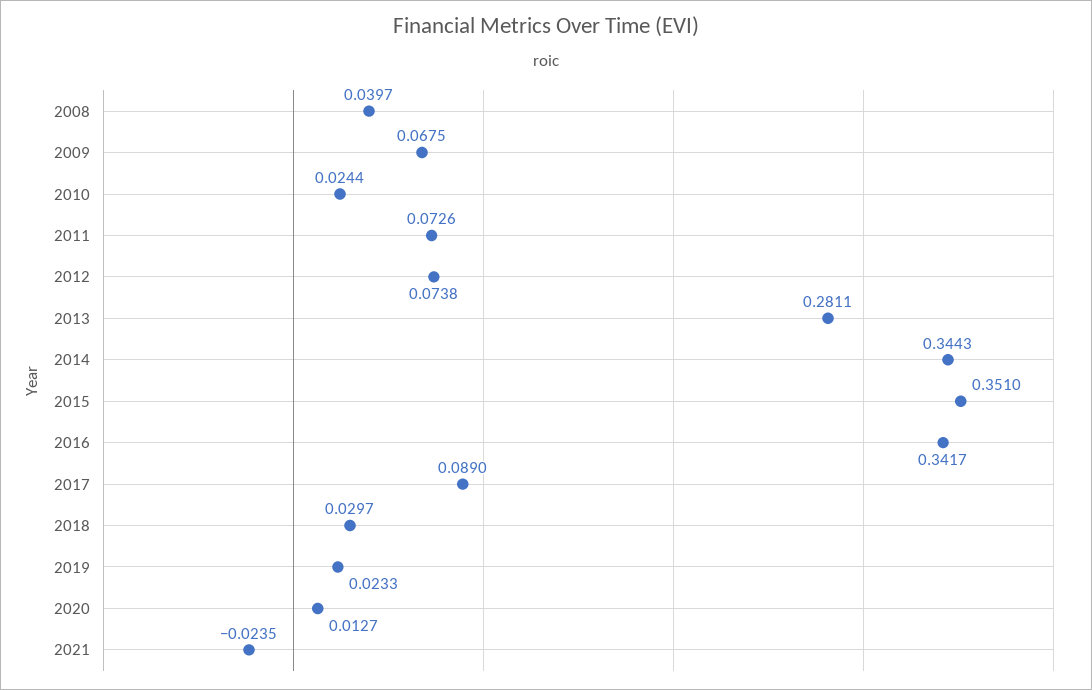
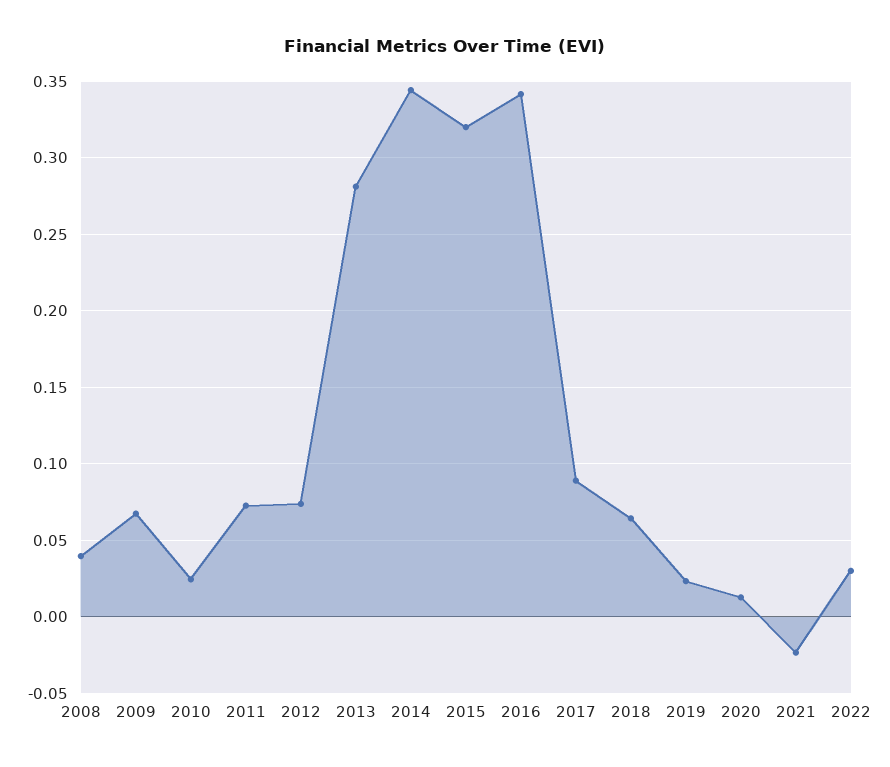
2015: 0.351 -> 0.32
2018: 0.0297 -> 0.065
2022: none -> 0.03

